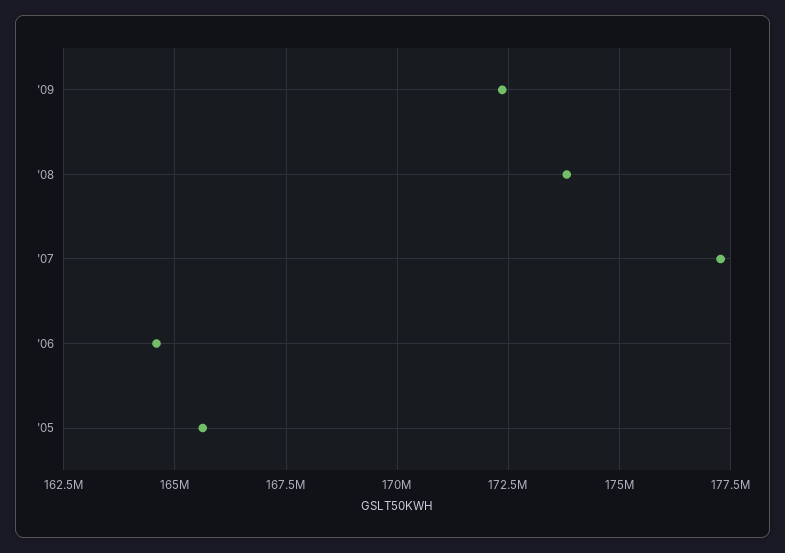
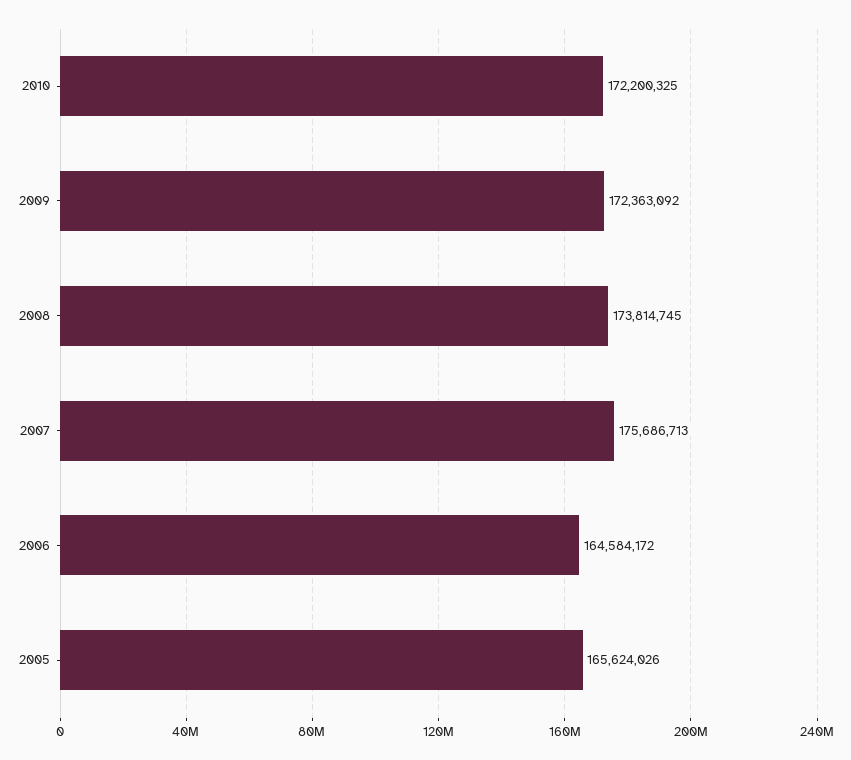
'07: 177250000 -> 175686713
2010: none -> 172200325

